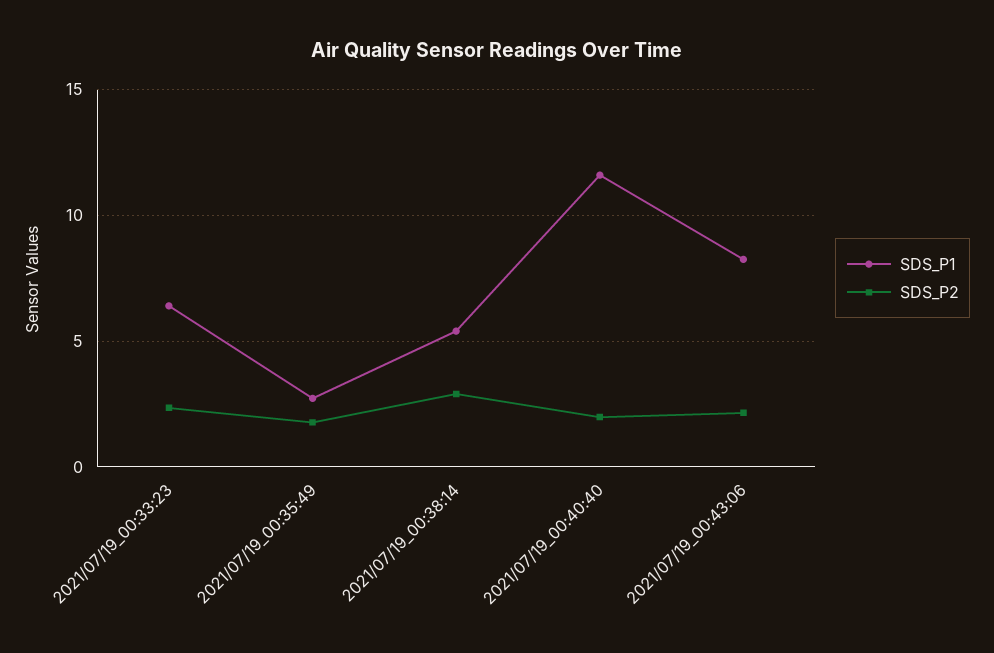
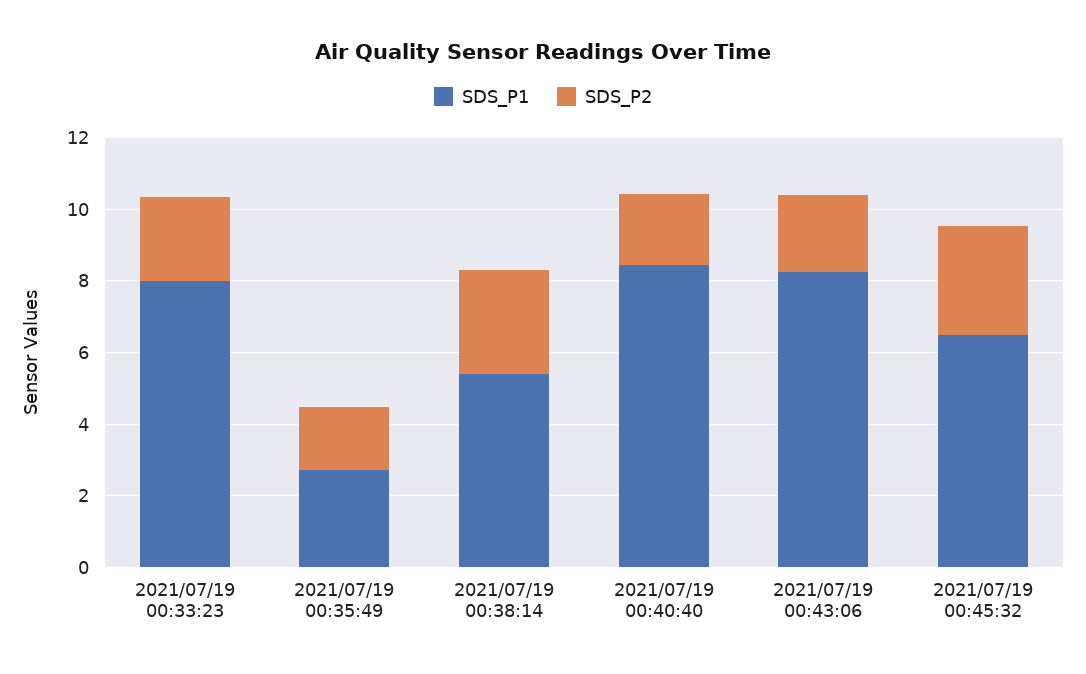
SDS_P1, 2021/07/19_00:33:23: 6.5 -> 8
SDS_P1, 2021/07/19_00:40:40: 11.5 -> 8.5
SDS_P1, 2021/07/19 00:45:32: none -> 6.5
SDS_P2, 2021/07/19 00:45:32: none -> 3

